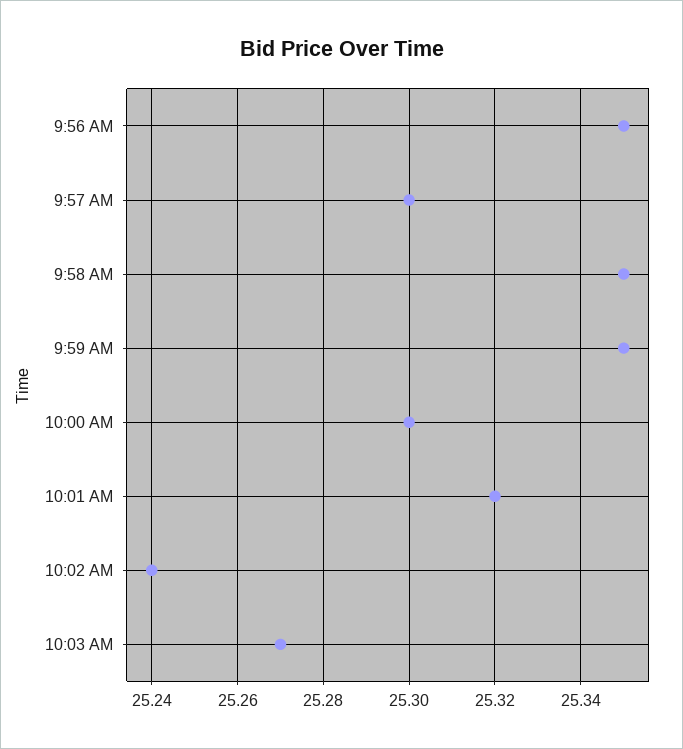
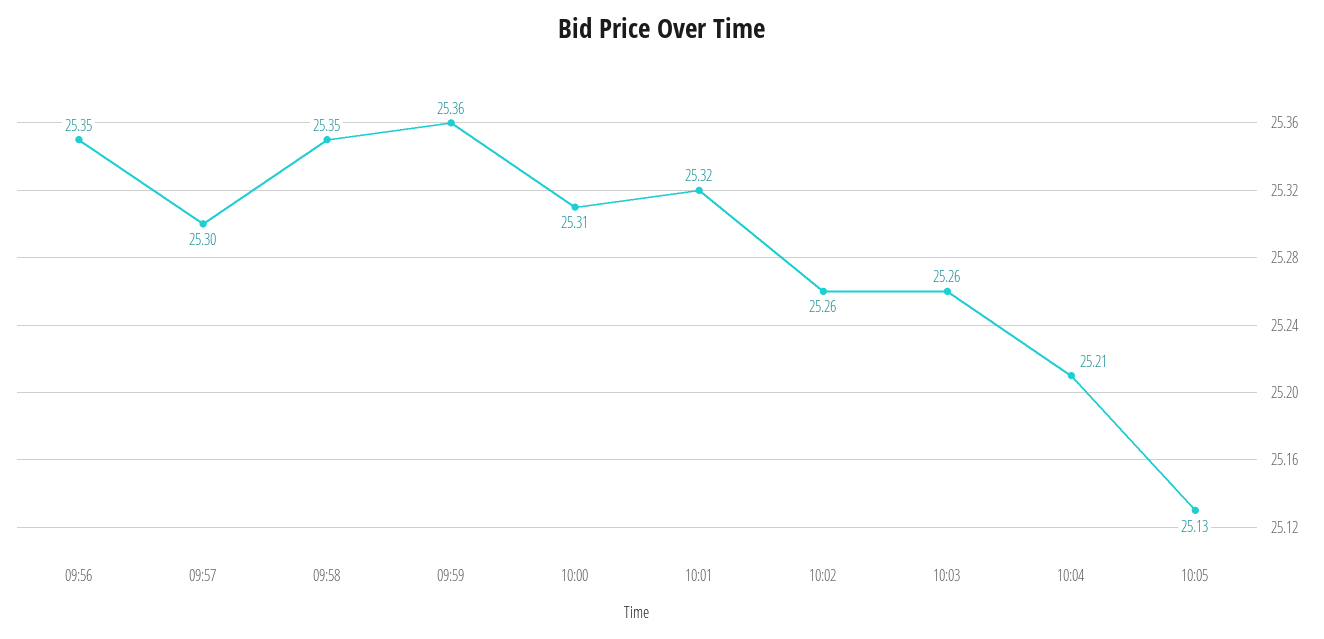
9:59 AM: 25.35 -> 25.36
10:00 AM: 25.3 -> 25.31
10:02 AM: 25.24 -> 25.26
10:03 AM: 25.27 -> 25.26
10:04: none -> 25.21
10:05: none -> 25.13

